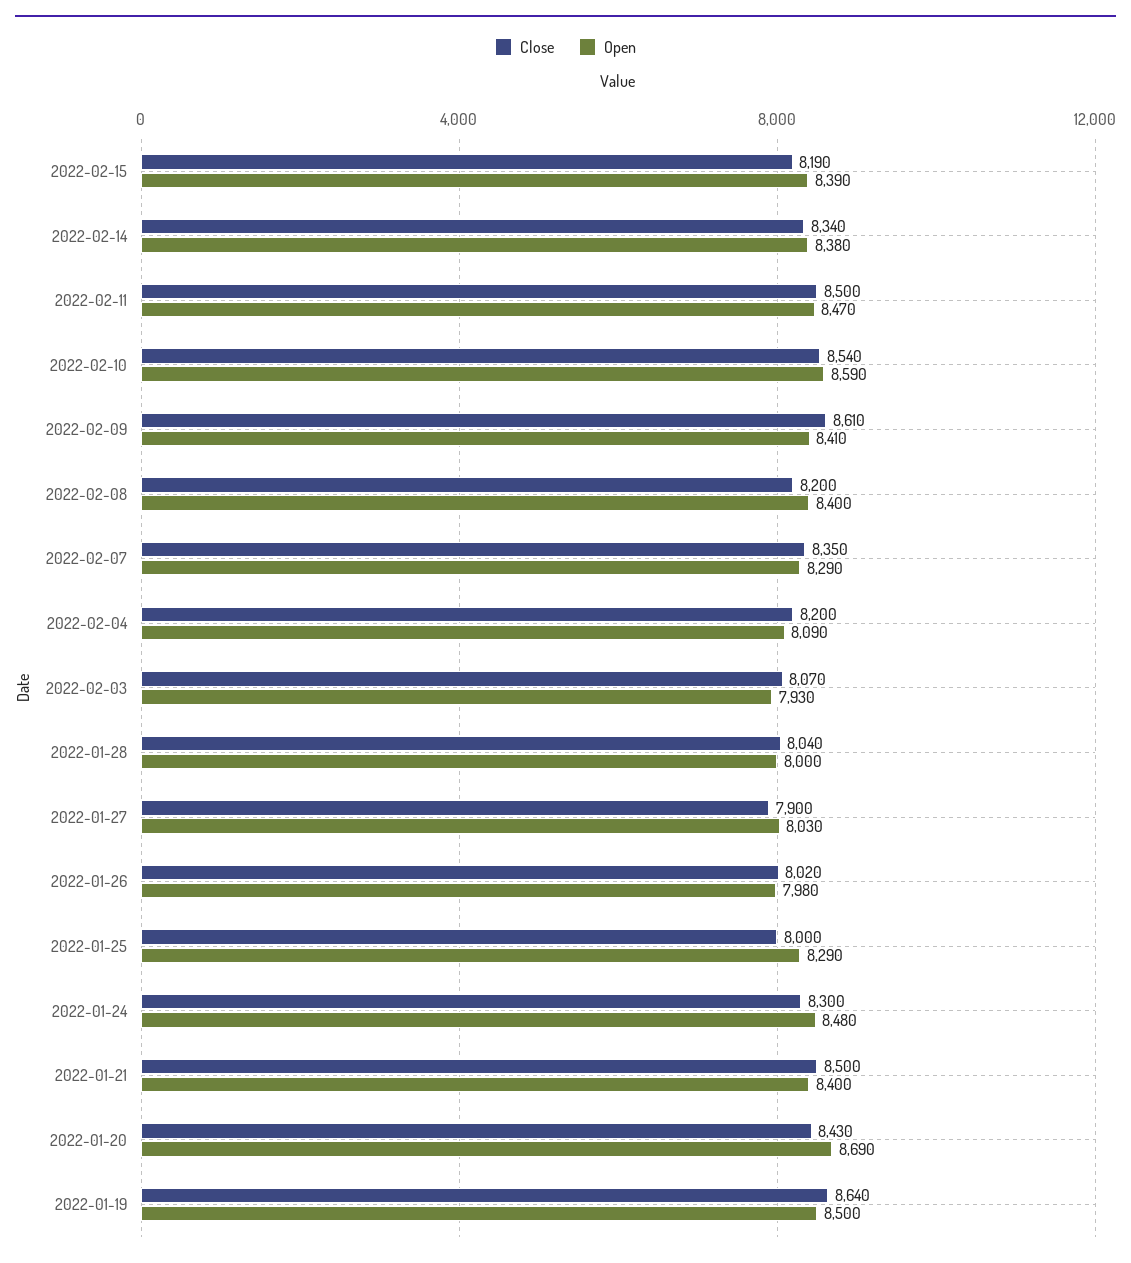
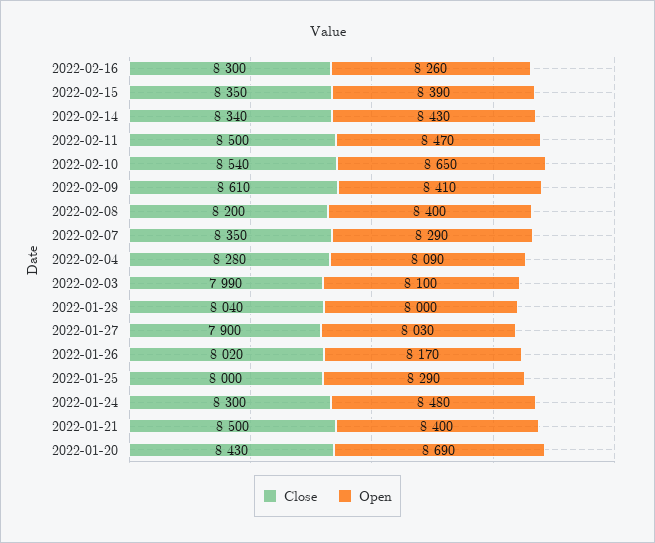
Close, 2022-02-15: 8190 -> 8350
Open, 2022-02-14: 8380 -> 8430
Open, 2022-02-10: 8590 -> 8650
Close, 2022-02-04: 8200 -> 8280
Close, 2022-02-03: 8070 -> 7990
Open, 2022-02-03: 7930 -> 8100
Open, 2022-01-26: 7980 -> 8170
Close, 2022-01-19: 8640 -> none
Open, 2022-01-19: 8500 -> none
Close, 2022-02-16: none -> 8300
Open, 2022-02-16: none -> 8260

